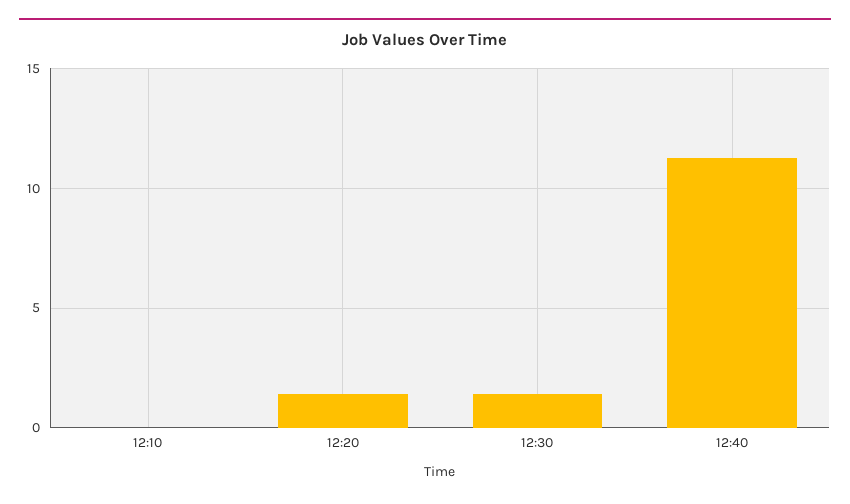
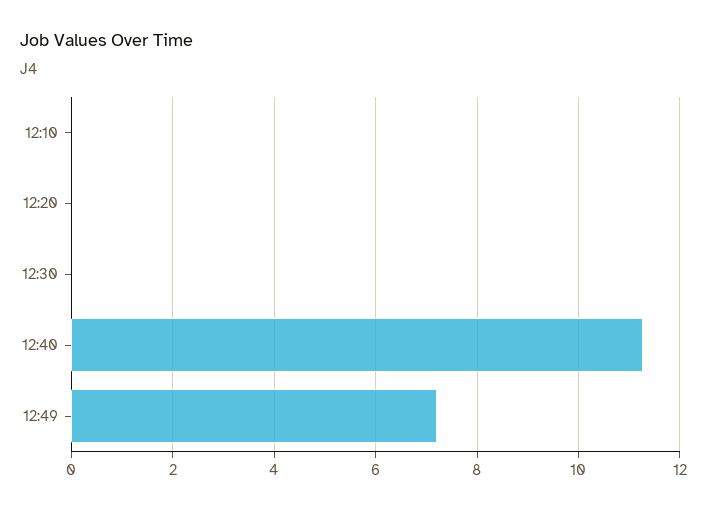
12:20: 1.5 -> 0
12:30: 1.5 -> 0
12:49: none -> 7.2

